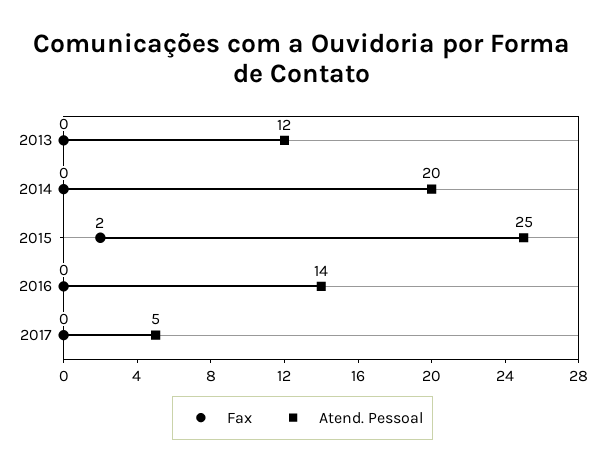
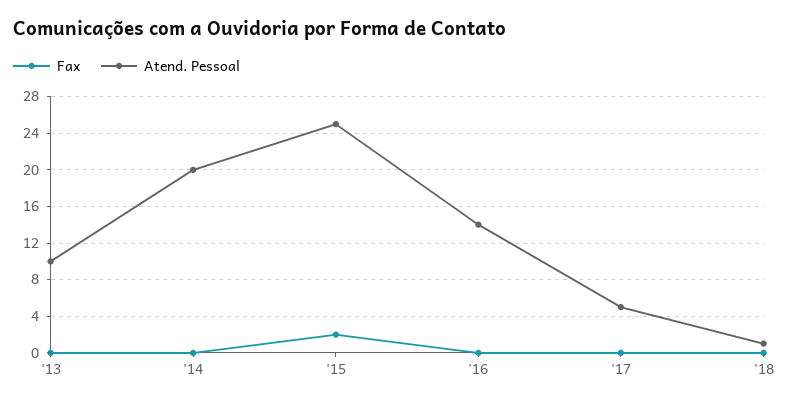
Atend. Pessoal, 2013: 12 -> 10
Fax, '18: none -> 0
Atend. Pessoal, '18: none -> 1

